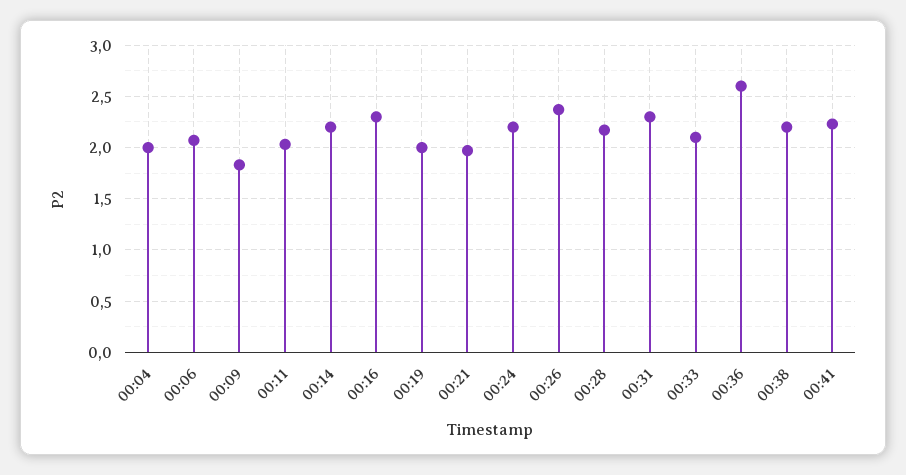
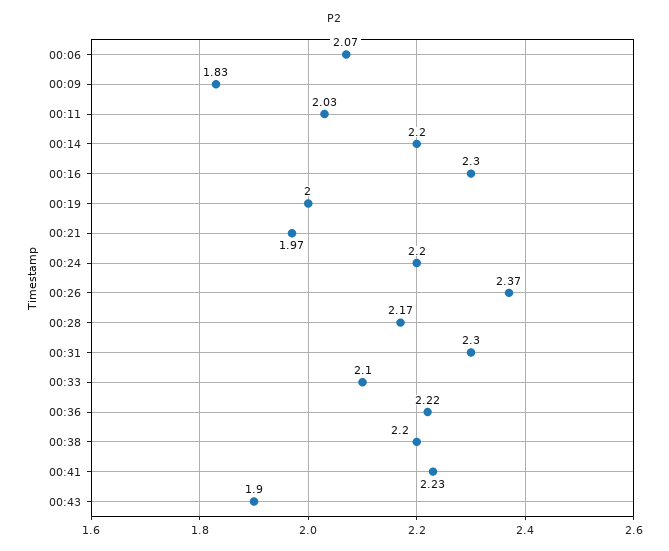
00:04: 2 -> none
00:36: 2.6 -> 2.22
00:43: none -> 1.9

